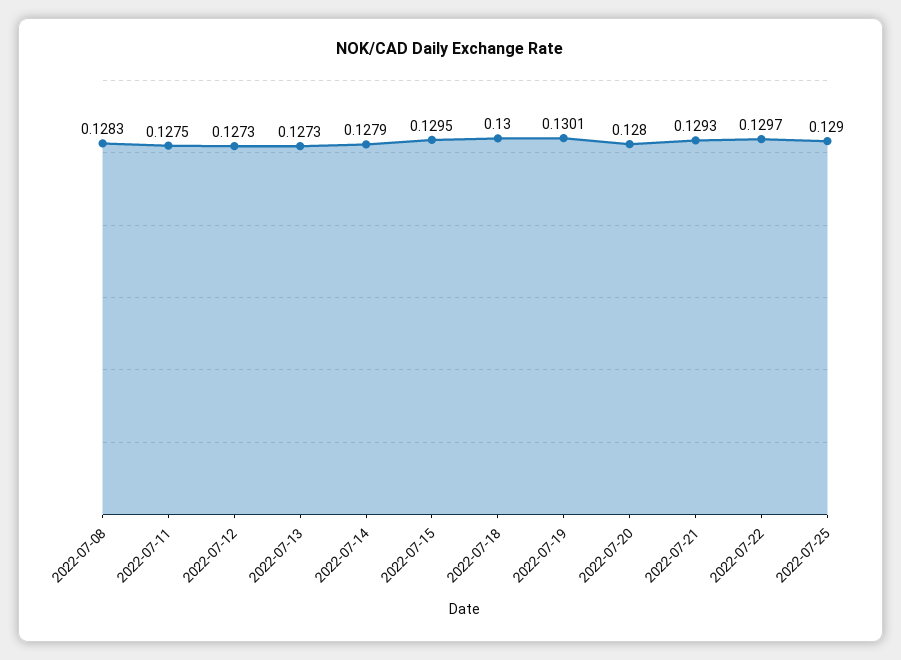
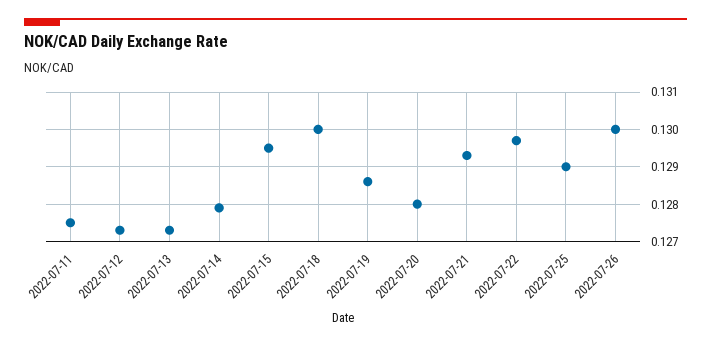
2022-07-08: 0.1283 -> none
2022-07-19: 0.1301 -> 0.1285
2022-07-26: none -> 0.13

